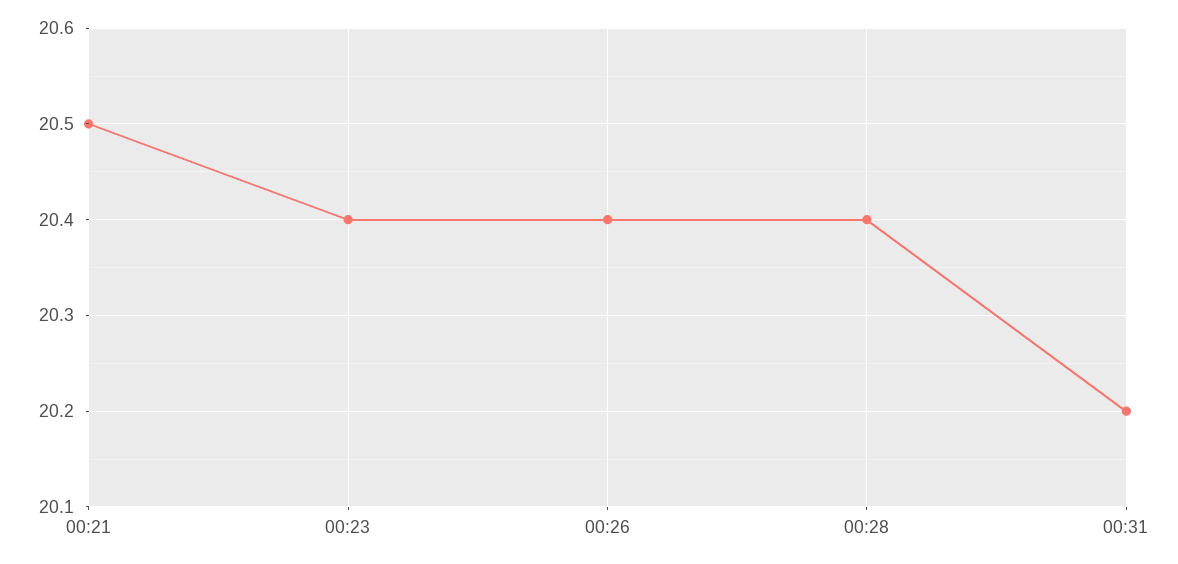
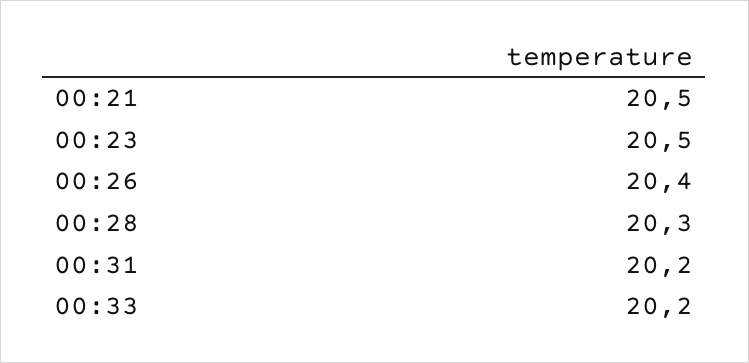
00:23: 20.4 -> 20.5
00:28: 20.4 -> 20.3
00:33: none -> 20.2

